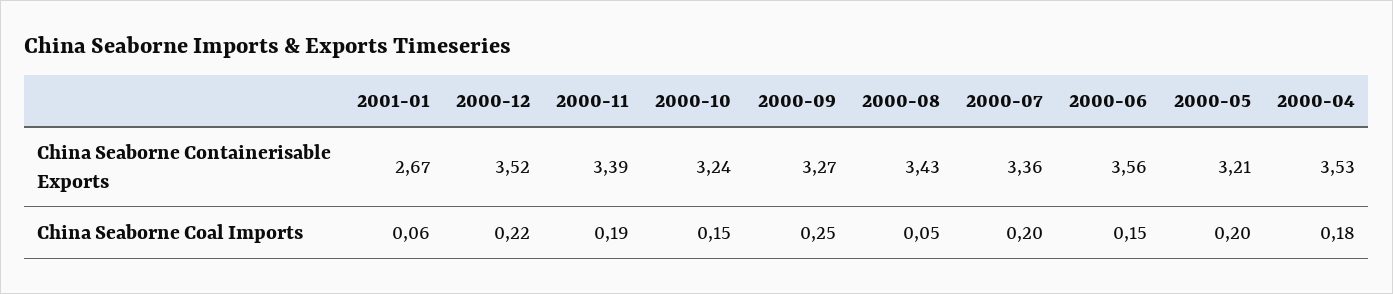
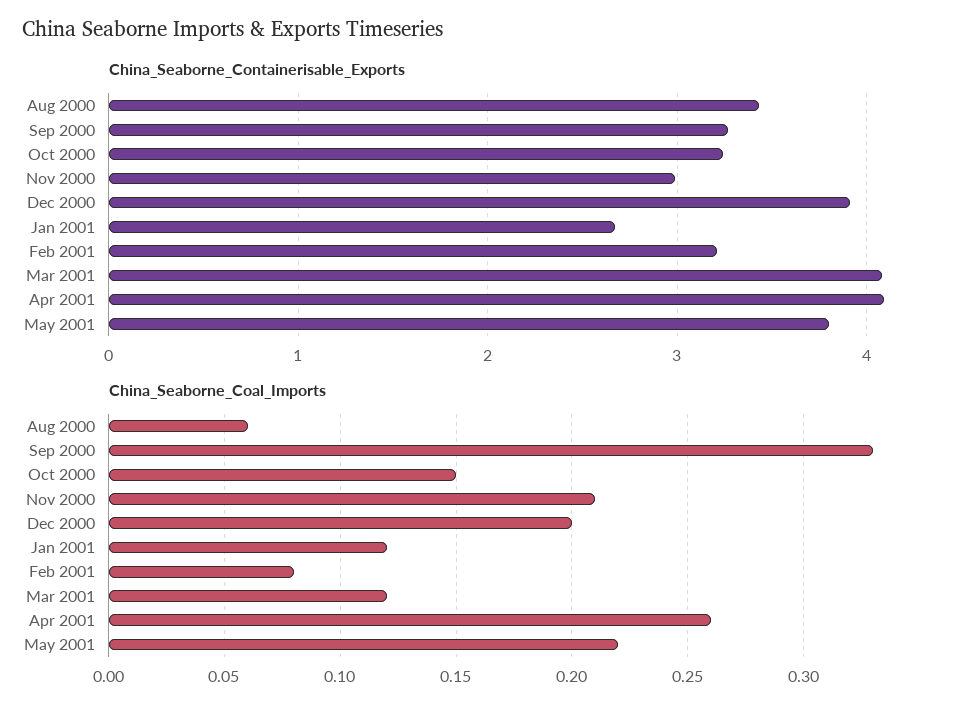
China Seaborne Containerisable Exports, 2000-12: 3.52 -> 3.9
China Seaborne Containerisable Exports, 2000-11: 3.39 -> 3
China Seaborne Containerisable Exports, 2000-07: 3.36 -> none
China Seaborne Containerisable Exports, 2000-06: 3.56 -> none
China Seaborne Containerisable Exports, 2000-05: 3.21 -> none
China Seaborne Containerisable Exports, 2000-04: 3.53 -> none
China Seaborne Coal Imports, 2001-01: 0.06 -> 0.12
China Seaborne Coal Imports, 2000-12: 0.22 -> 0.2
China Seaborne Coal Imports, 2000-11: 0.19 -> 0.21
China Seaborne Coal Imports, 2000-09: 0.25 -> 0.33
China Seaborne Coal Imports, 2000-08: 0.05 -> 0.06
China Seaborne Coal Imports, 2000-07: 0.2 -> none
China Seaborne Coal Imports, 2000-06: 0.15 -> none
China Seaborne Coal Imports, 2000-05: 0.2 -> none
China Seaborne Coal Imports, 2000-04: 0.18 -> none
China Seaborne Containerisable Exports, Feb 2001: none -> 3.2
China Seaborne Containerisable Exports, Mar 2001: none -> 4.1
China Seaborne Containerisable Exports, Apr 2001: none -> 4.1
China Seaborne Containerisable Exports, May 2001: none -> 3.8
China Seaborne Coal Imports, Feb 2001: none -> 0.08
China Seaborne Coal Imports, Mar 2001: none -> 0.12
China Seaborne Coal Imports, Apr 2001: none -> 0.26
China Seaborne Coal Imports, May 2001: none -> 0.22

